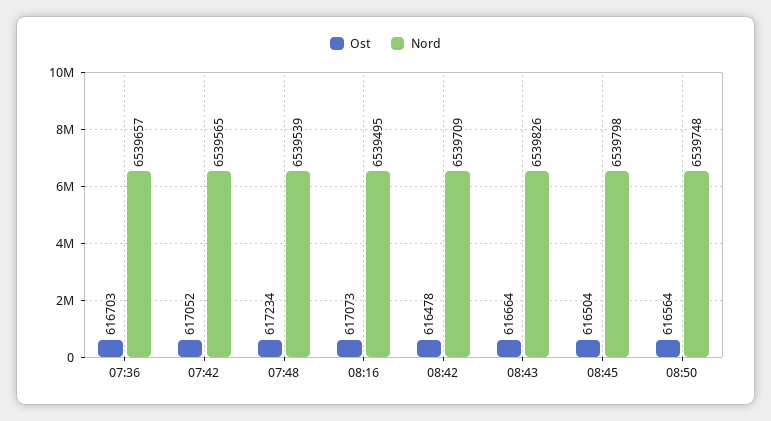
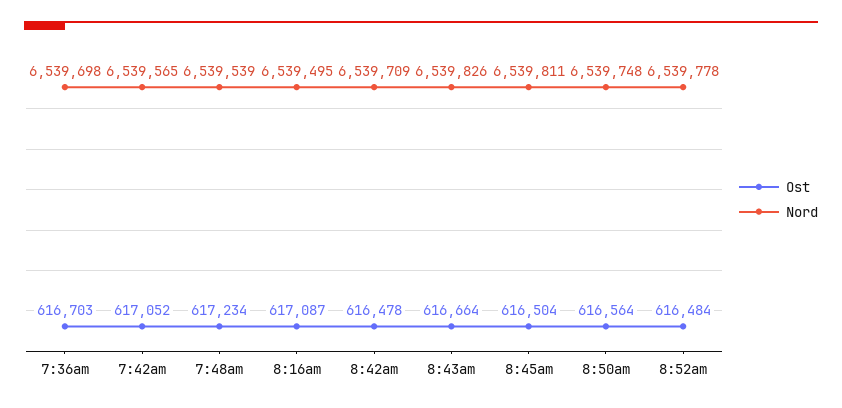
Nord, 07:36: 6539657 -> 6539698
Ost, 08:16: 617073 -> 617087
Nord, 08:45: 6539798 -> 6539811
Ost, 8:52am: none -> 616484
Nord, 8:52am: none -> 6539778

